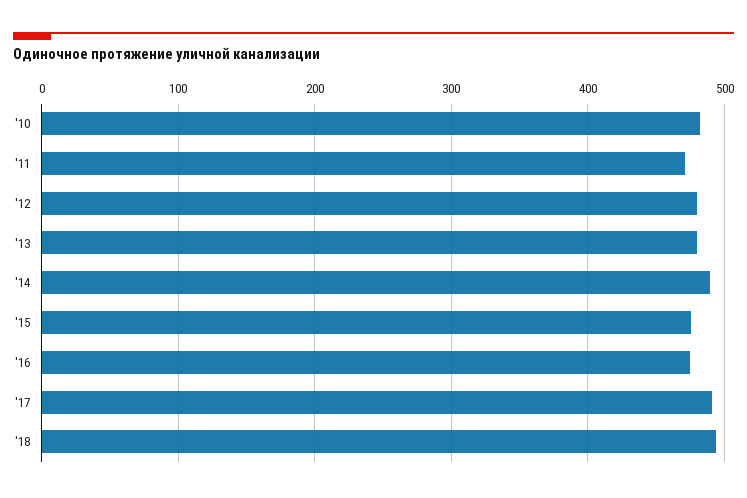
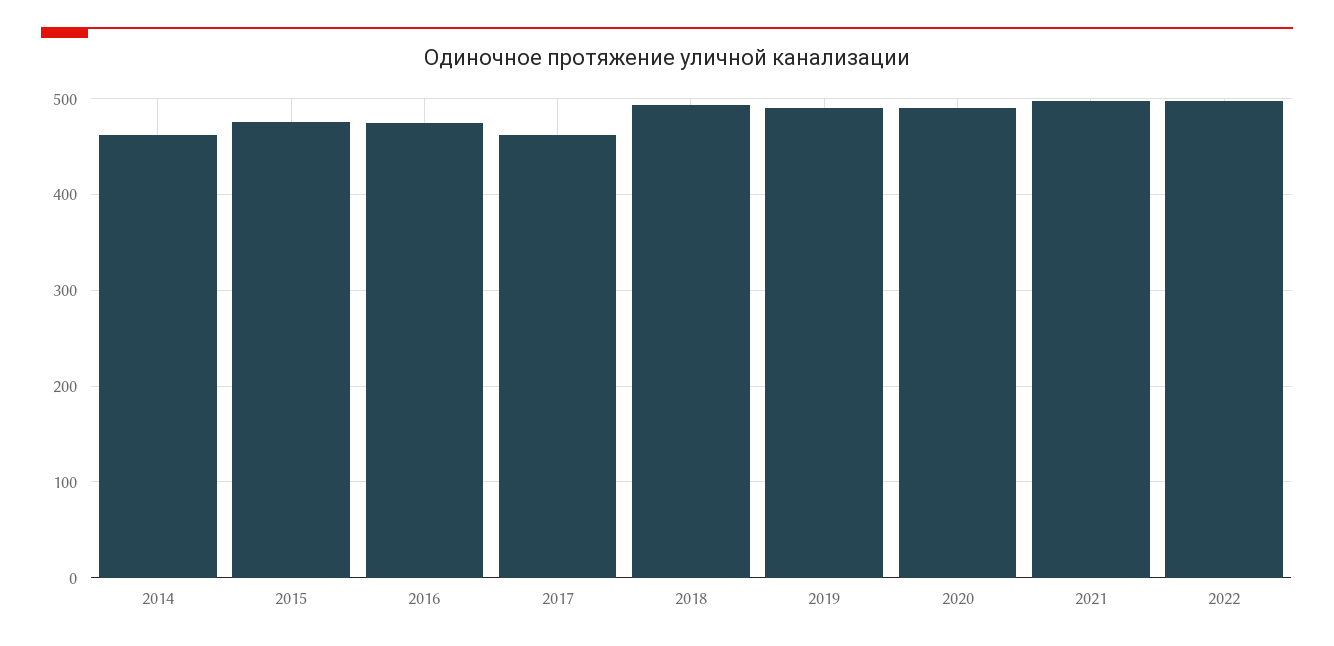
'10: 480 -> none
'11: 470 -> none
'12: 480 -> none
'13: 480 -> none
'14: 490 -> 460
'17: 490 -> 460
2019: none -> 490
2020: none -> 490
2021: none -> 500
2022: none -> 500

